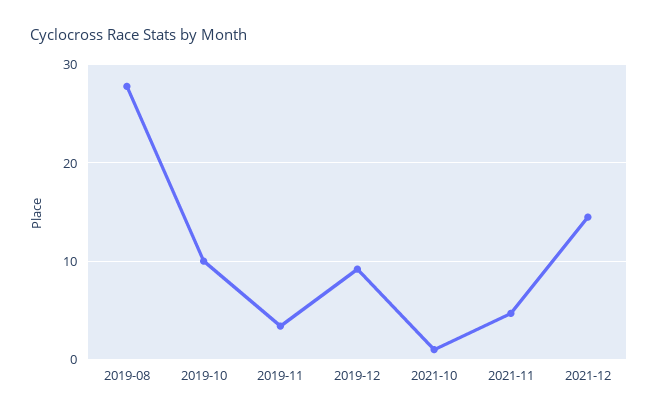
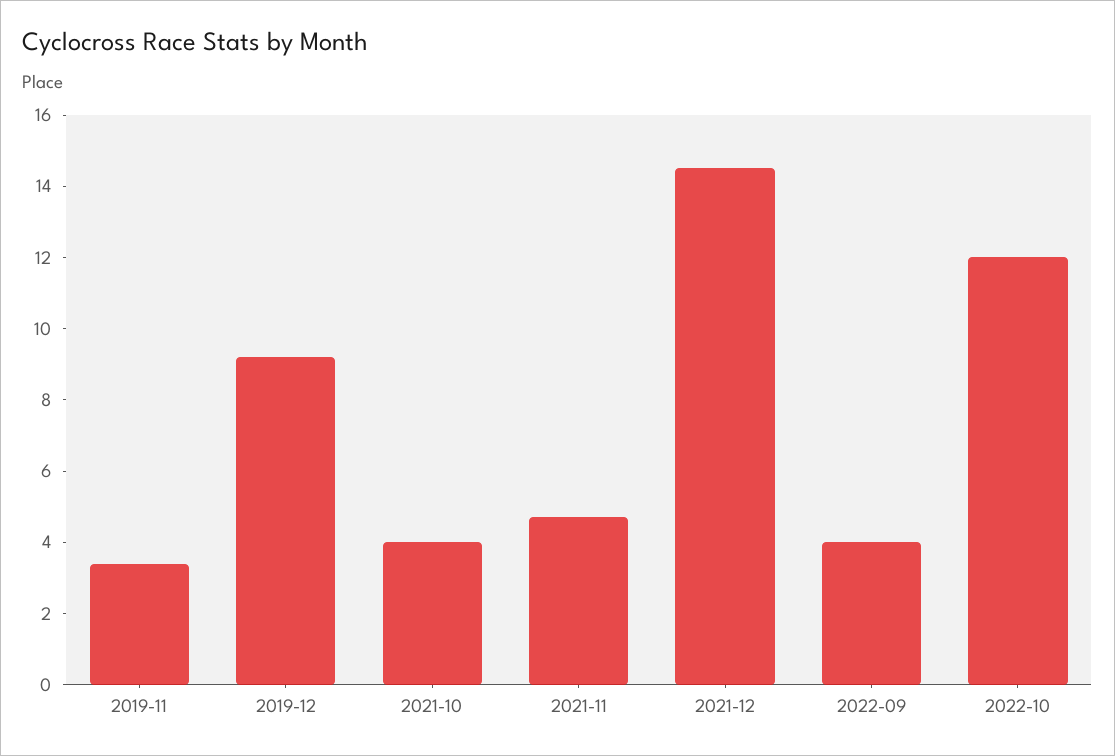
2019-08: 28 -> none
2019-10: 10 -> none
2021-10: 1 -> 4
2022-09: none -> 4
2022-10: none -> 12

